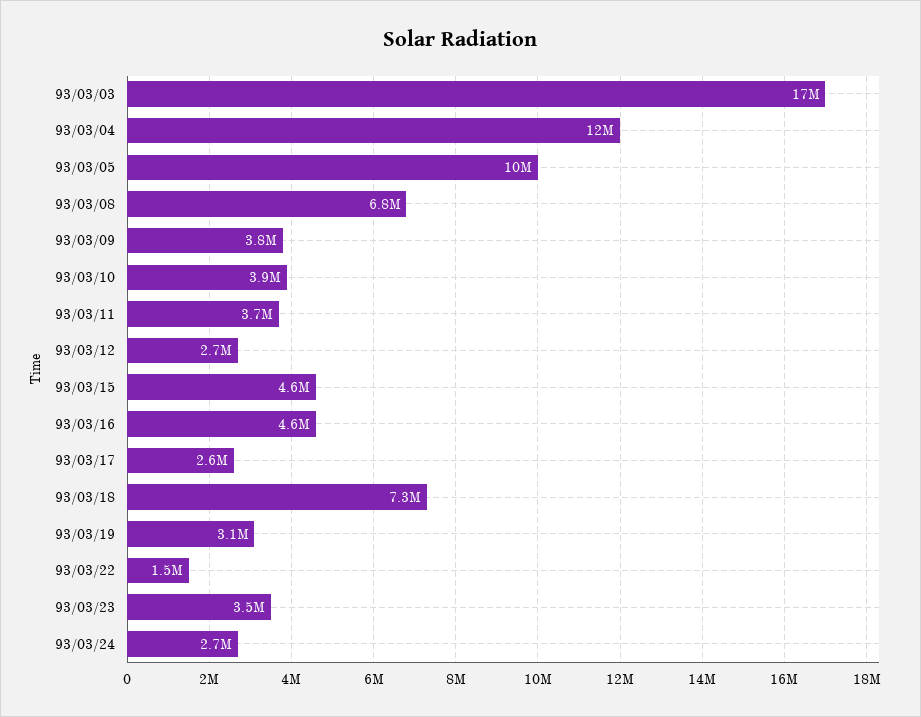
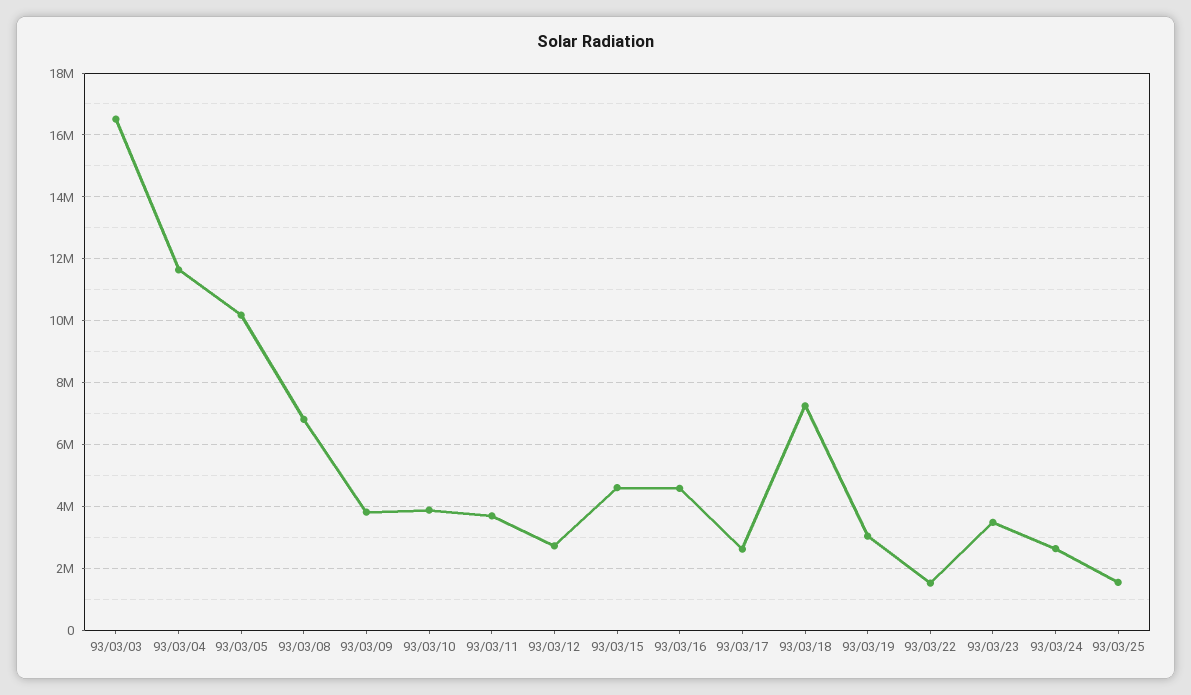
93/03/25: none -> 1600000

